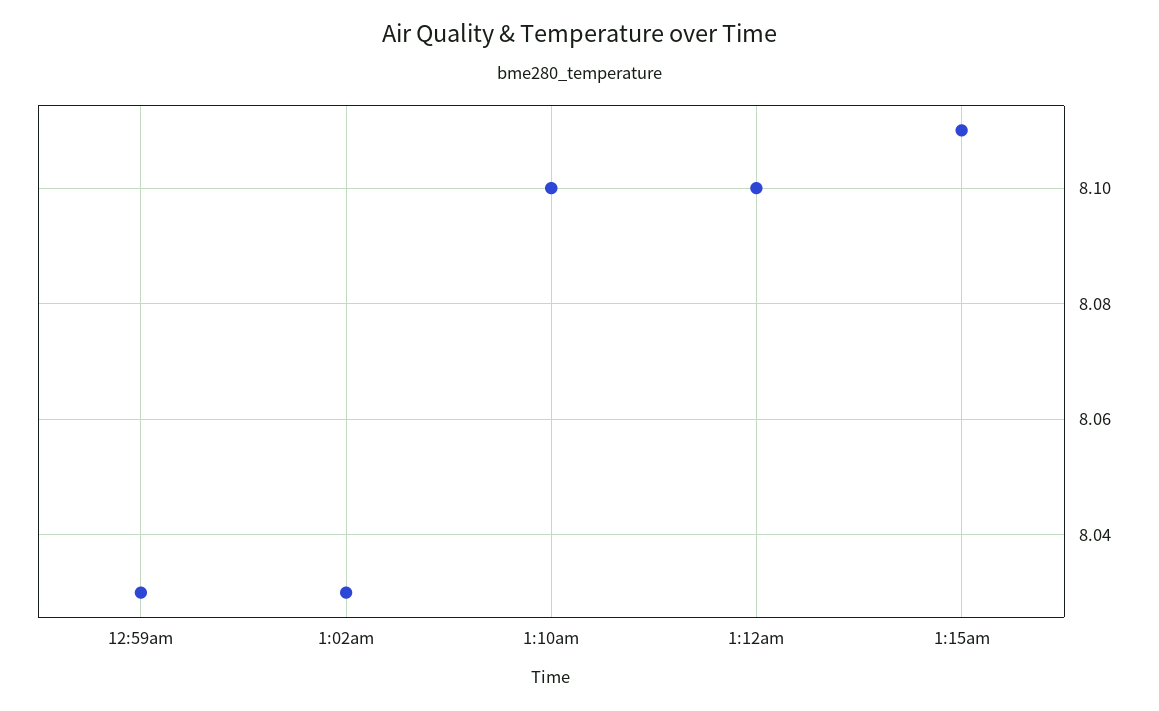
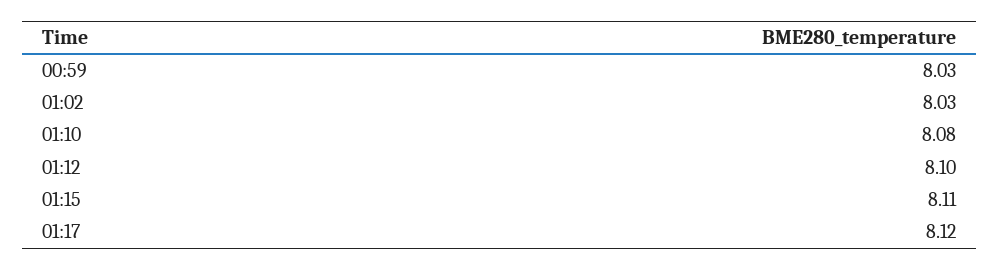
1:10am: 8.1 -> 8.08
01:17: none -> 8.12

